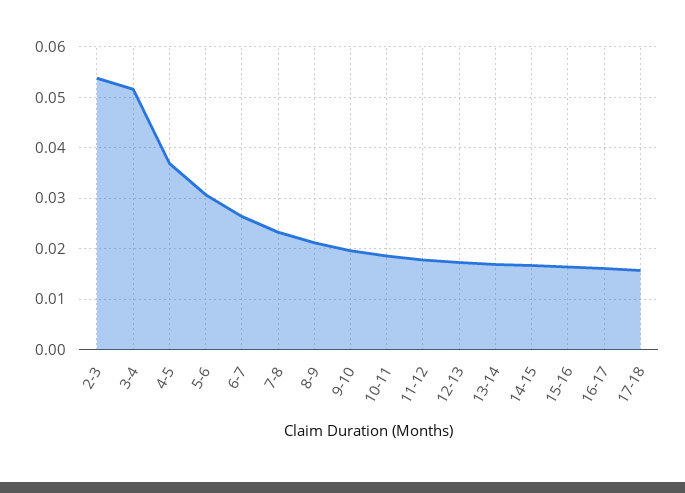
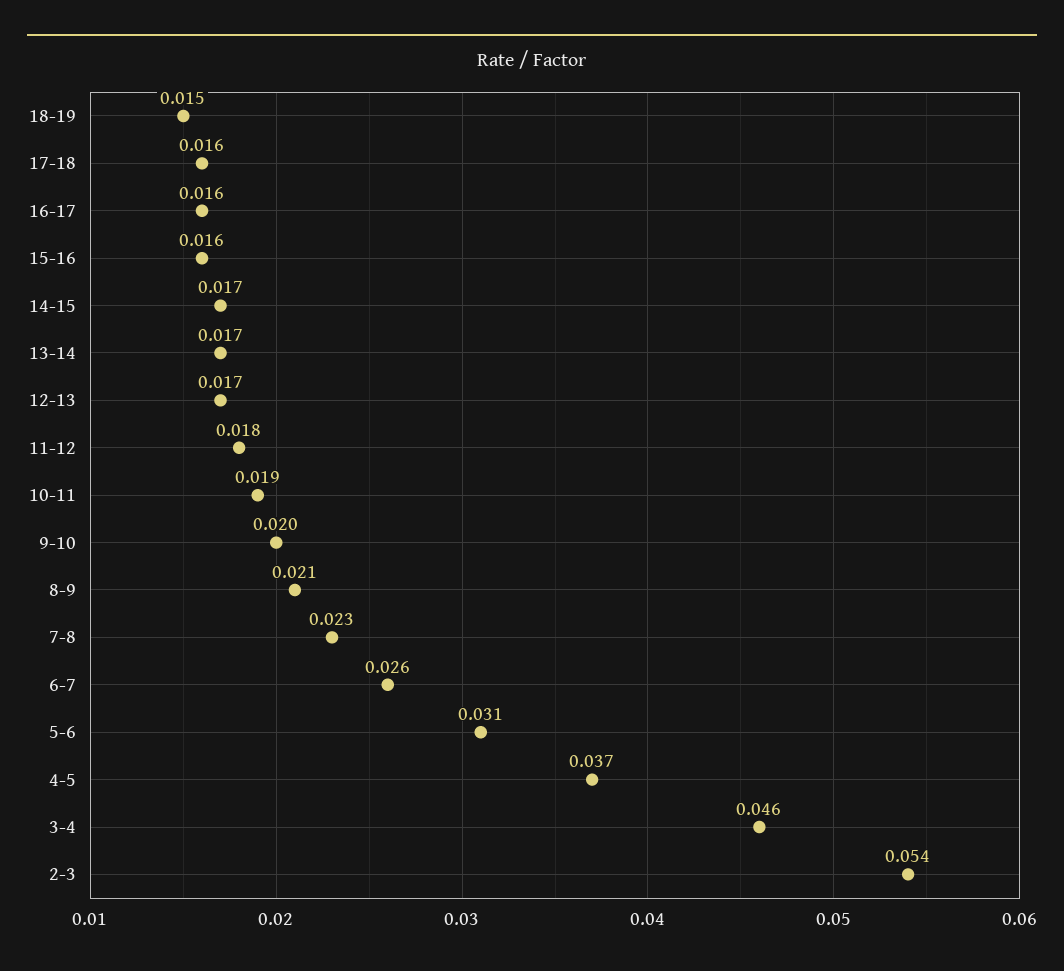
3-4: 0.052 -> 0.046
18-19: none -> 0.015

